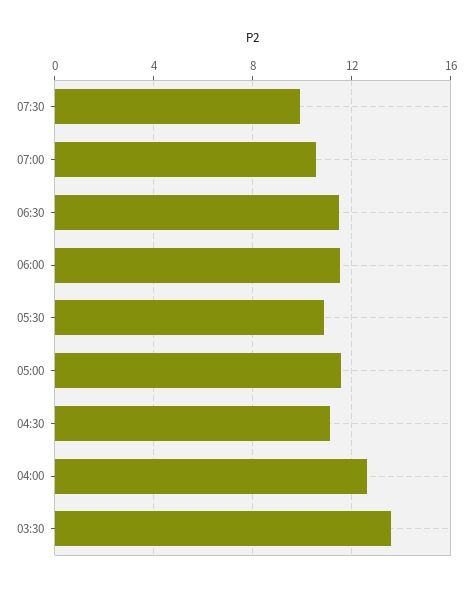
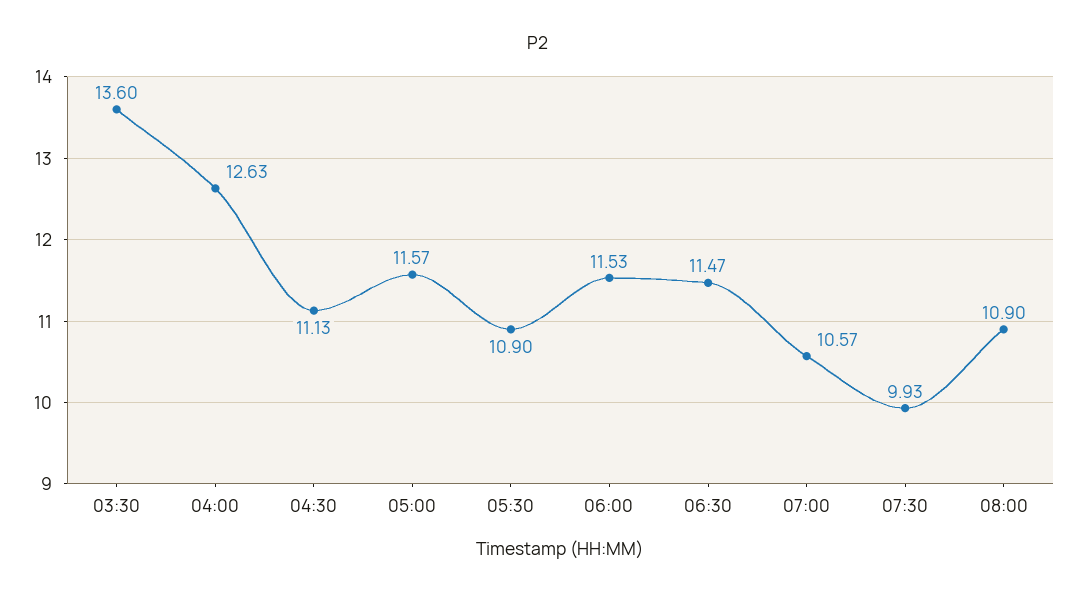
08:00: none -> 10.9

